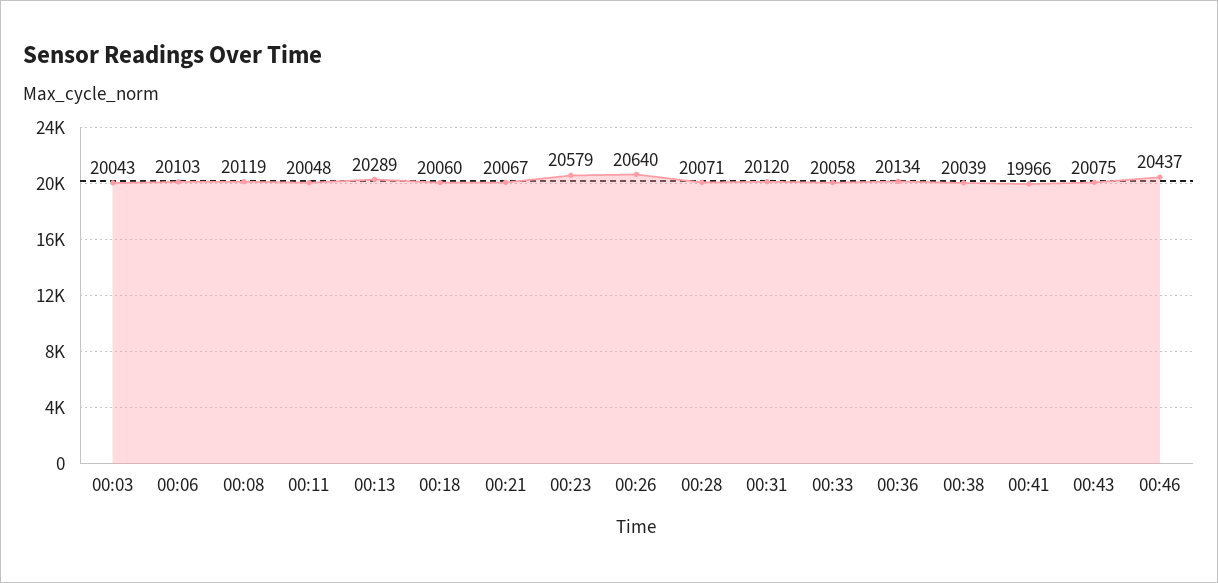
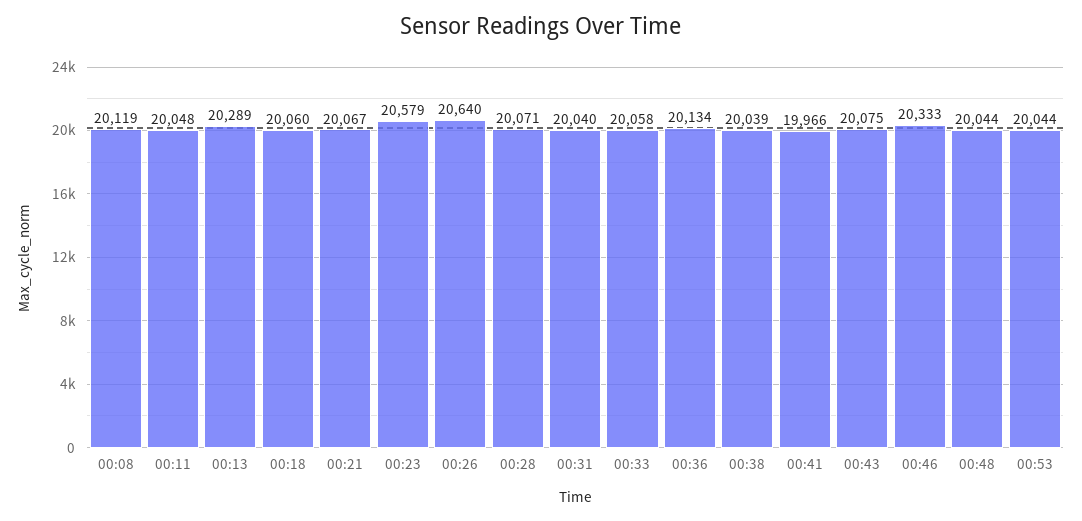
00:03: 20043 -> none
00:06: 20103 -> none
00:31: 20120 -> 20040
00:46: 20437 -> 20333
00:48: none -> 20044
00:53: none -> 20044

